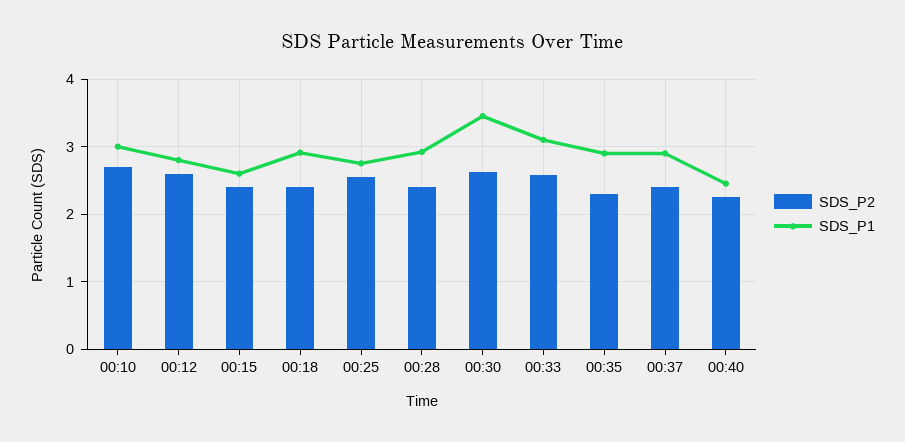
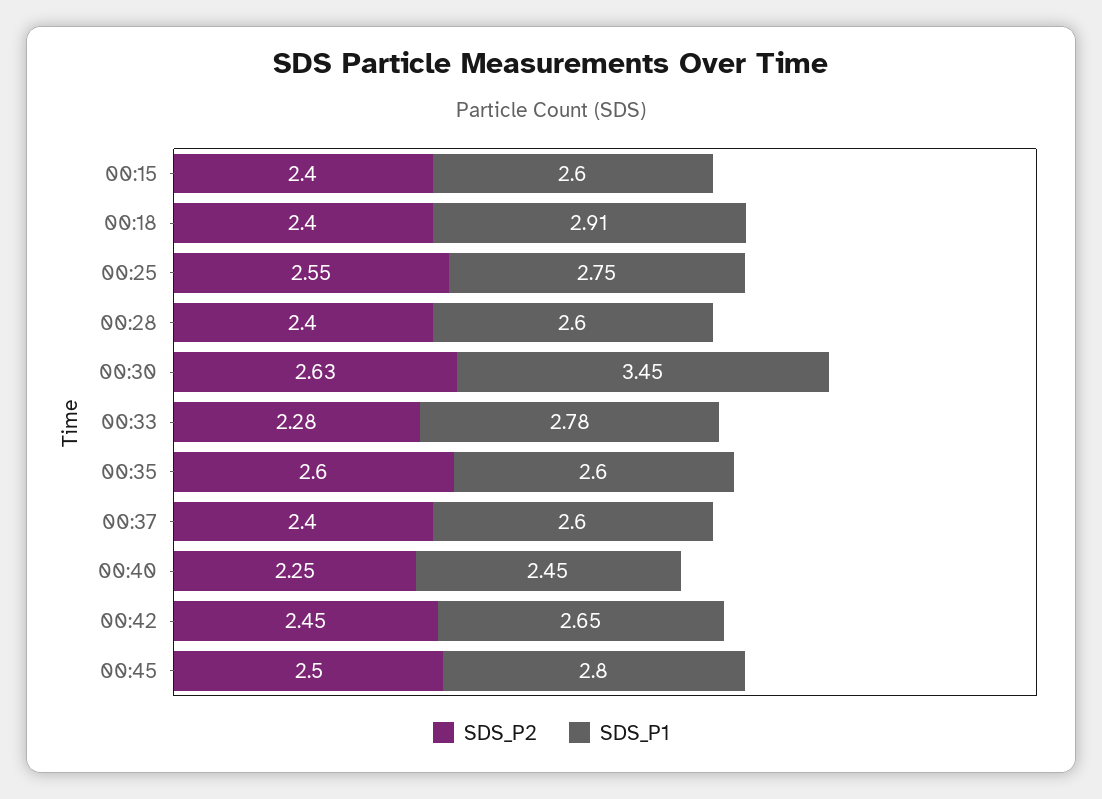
SDS_P2, 00:10: 2.7 -> none
SDS_P1, 00:10: 3 -> none
SDS_P2, 00:12: 2.6 -> none
SDS_P1, 00:12: 2.8 -> none
SDS_P1, 00:28: 2.9 -> 2.6
SDS_P2, 00:33: 2.6 -> 2.28
SDS_P1, 00:33: 3.1 -> 2.78
SDS_P2, 00:35: 2.3 -> 2.6
SDS_P1, 00:35: 2.9 -> 2.6
SDS_P1, 00:37: 2.9 -> 2.6
SDS_P2, 00:42: none -> 2.45
SDS_P1, 00:42: none -> 2.65
SDS_P2, 00:45: none -> 2.5
SDS_P1, 00:45: none -> 2.8

